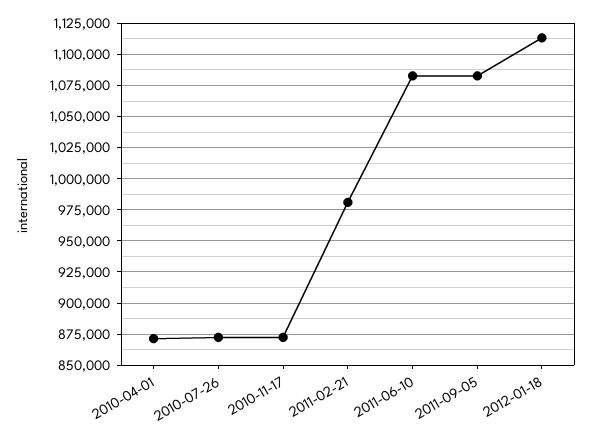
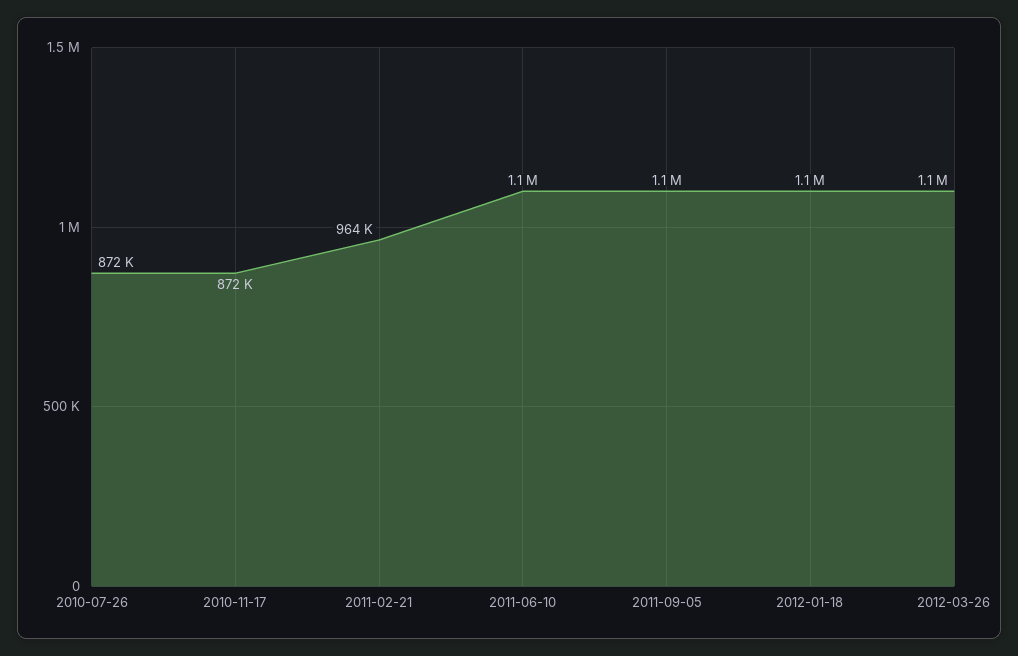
2010-04-01: 870000 -> none
2011-02-21: 980000 -> 964000
2012-03-26: none -> 1100000

